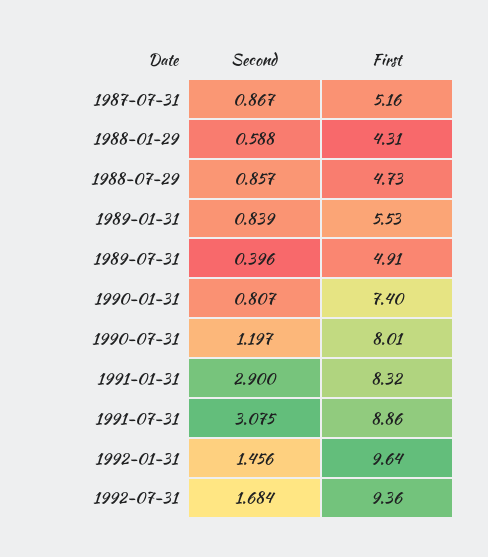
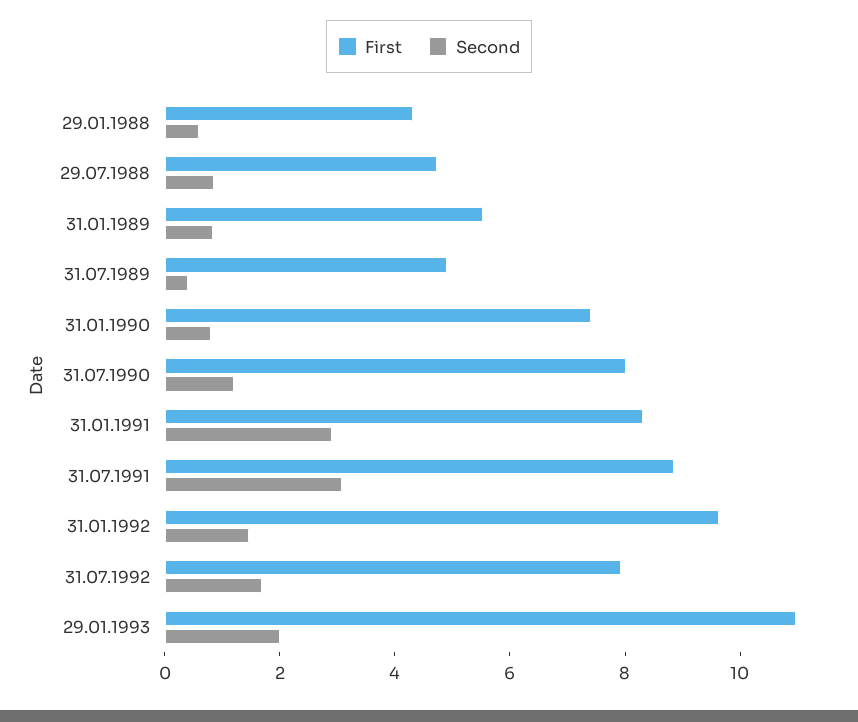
Second, 1987-07-31: 0.867 -> none
First, 1987-07-31: 5.16 -> none
First, 1992-07-31: 9.36 -> 8
First, 29.01.1993: none -> 11
Second, 29.01.1993: none -> 2

